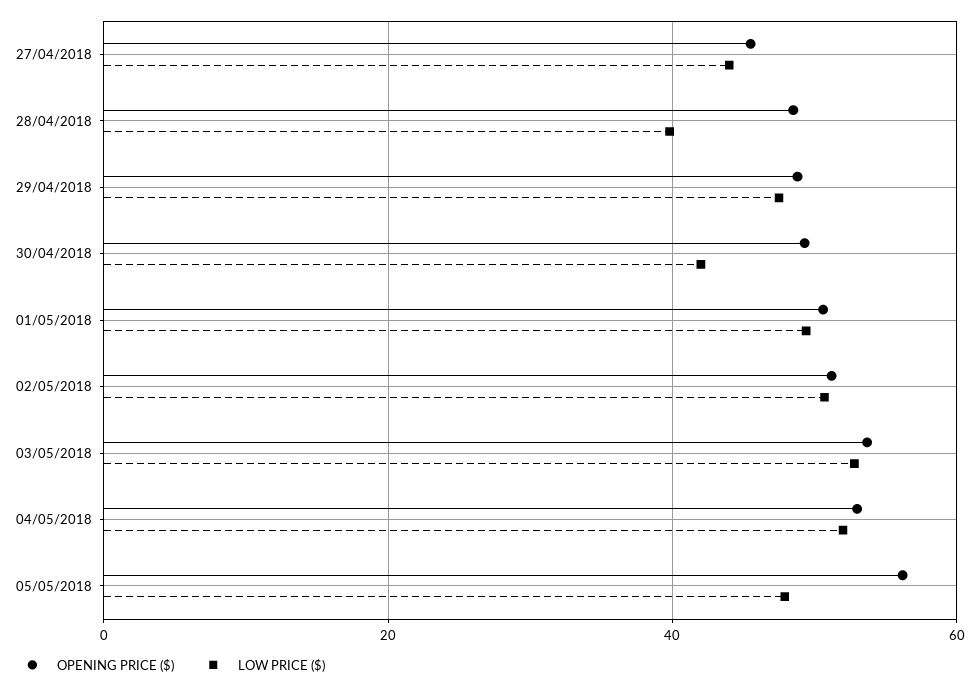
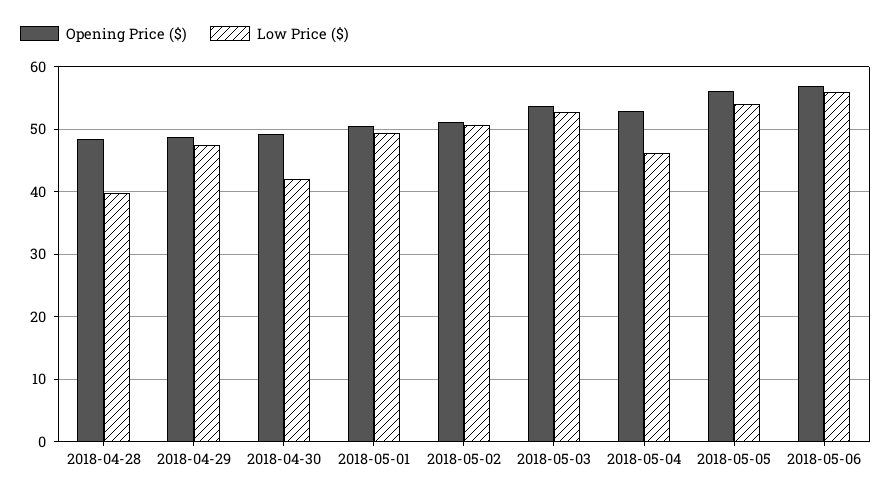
OPENING PRICE ($), 27/04/2018: 46 -> none
LOW PRICE ($), 27/04/2018: 44 -> none
LOW PRICE ($), 04/05/2018: 52 -> 46
LOW PRICE ($), 05/05/2018: 48 -> 54
OPENING PRICE ($), 2018-05-06: none -> 57
LOW PRICE ($), 2018-05-06: none -> 56

